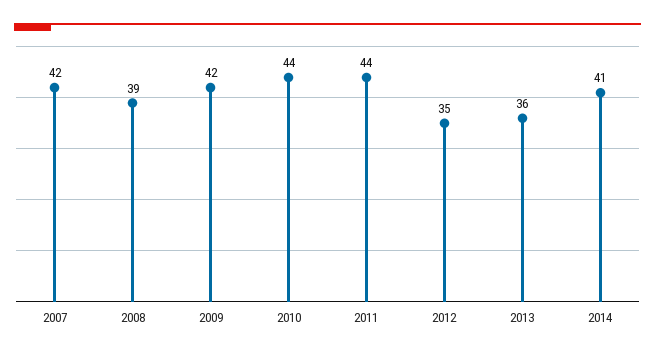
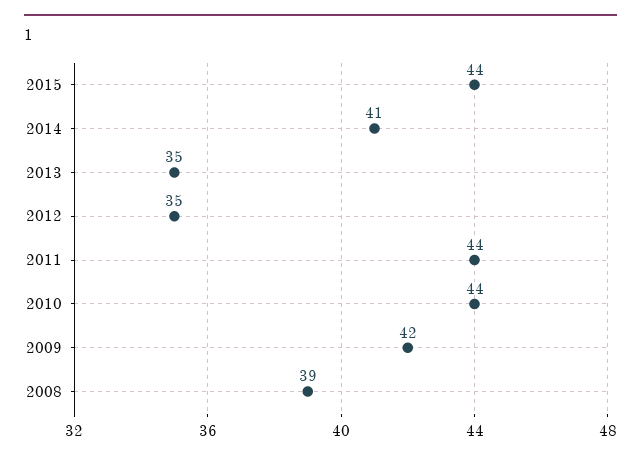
2007: 42 -> none
2013: 36 -> 35
2015: none -> 44

